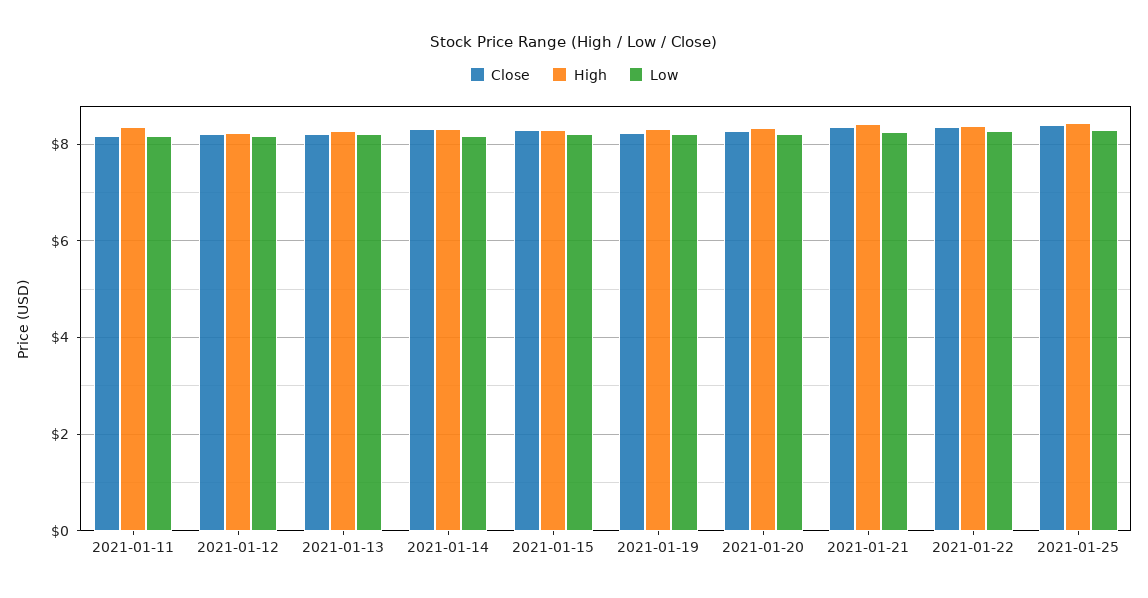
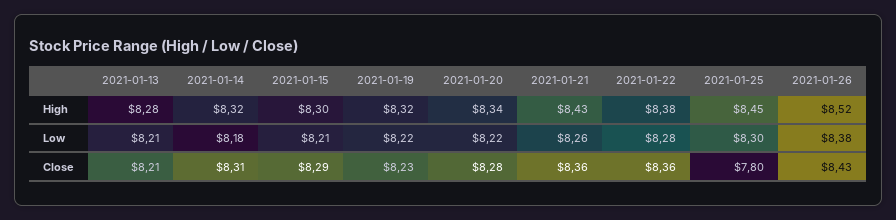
Close, 2021-01-11: 8.2 -> none
High, 2021-01-11: 8.4 -> none
Low, 2021-01-11: 8.2 -> none
Close, 2021-01-12: 8.2 -> none
High, 2021-01-12: 8.2 -> none
Low, 2021-01-12: 8.2 -> none
Close, 2021-01-25: 8.4 -> 7.8
High, 2021-01-26: none -> 8.52
Low, 2021-01-26: none -> 8.38
Close, 2021-01-26: none -> 8.43

